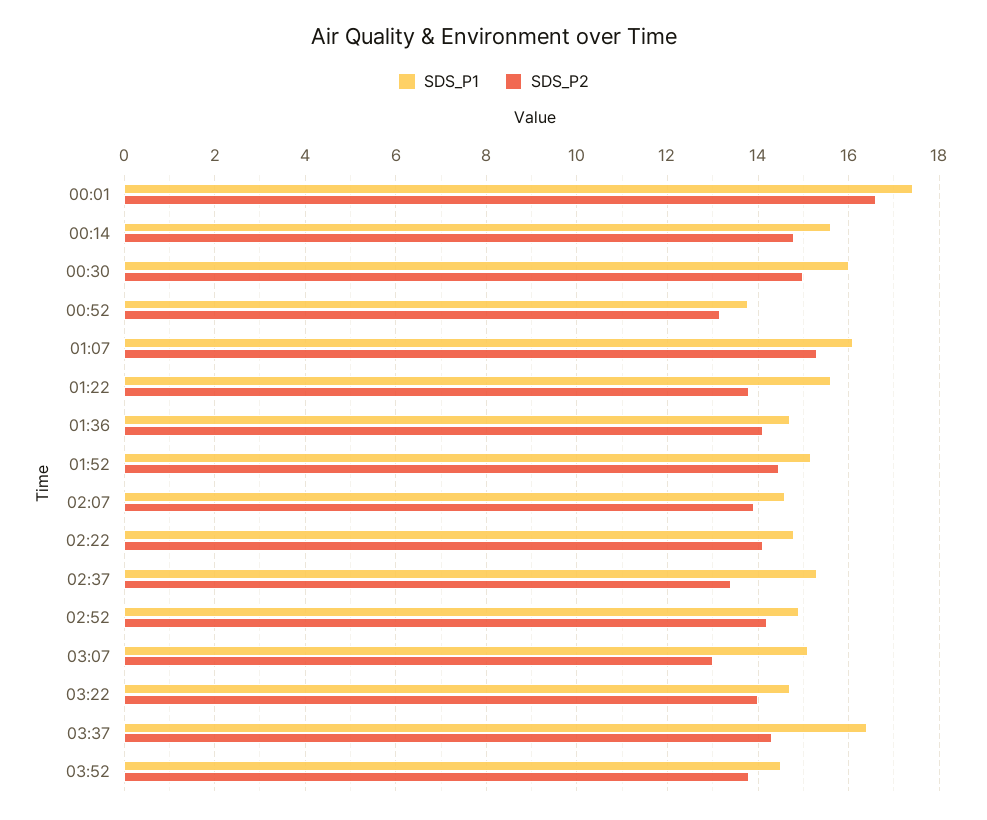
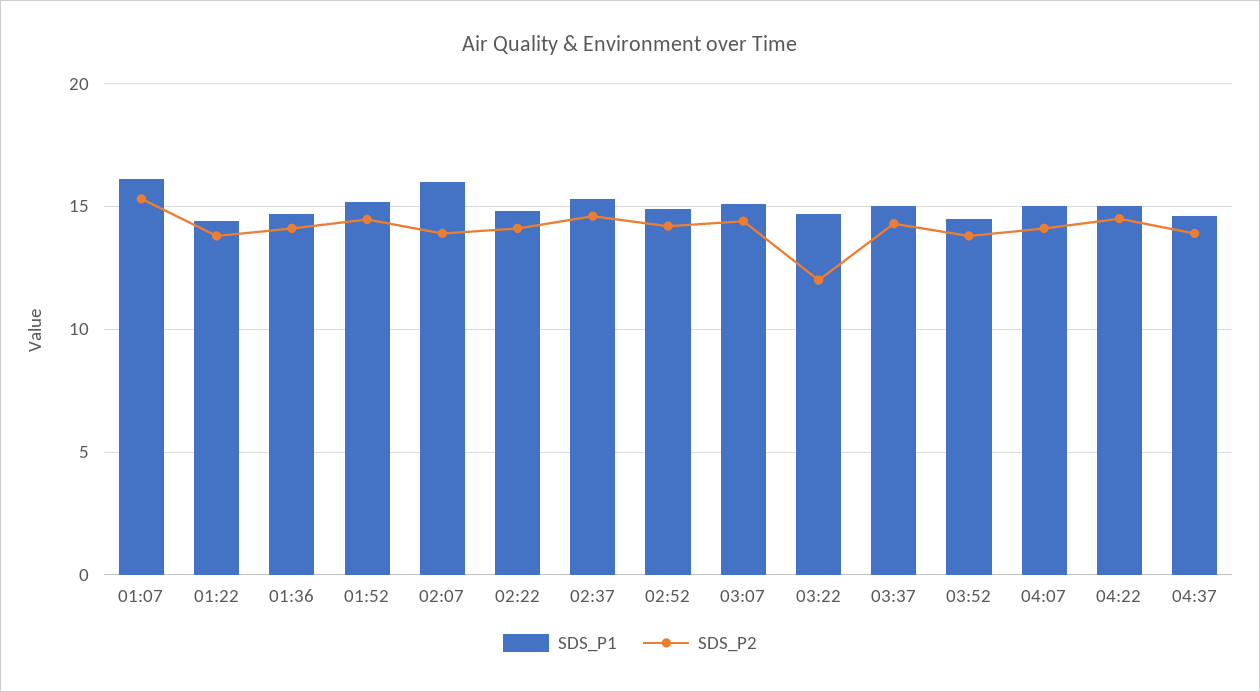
SDS_P1, 00:01: 17.4 -> none
SDS_P2, 00:01: 16.6 -> none
SDS_P1, 00:14: 15.6 -> none
SDS_P2, 00:14: 14.8 -> none
SDS_P1, 00:30: 16 -> none
SDS_P2, 00:30: 15 -> none
SDS_P1, 00:52: 13.8 -> none
SDS_P2, 00:52: 13.2 -> none
SDS_P1, 01:22: 15.6 -> 14.5
SDS_P1, 02:07: 14.6 -> 16
SDS_P2, 02:37: 13.4 -> 14.5
SDS_P2, 03:07: 13 -> 14.5
SDS_P2, 03:22: 14 -> 12
SDS_P1, 03:37: 16.4 -> 15
SDS_P1, 04:07: none -> 15
SDS_P2, 04:07: none -> 14
SDS_P1, 04:22: none -> 15
SDS_P2, 04:22: none -> 14.5
SDS_P1, 04:37: none -> 14.5
SDS_P2, 04:37: none -> 14

